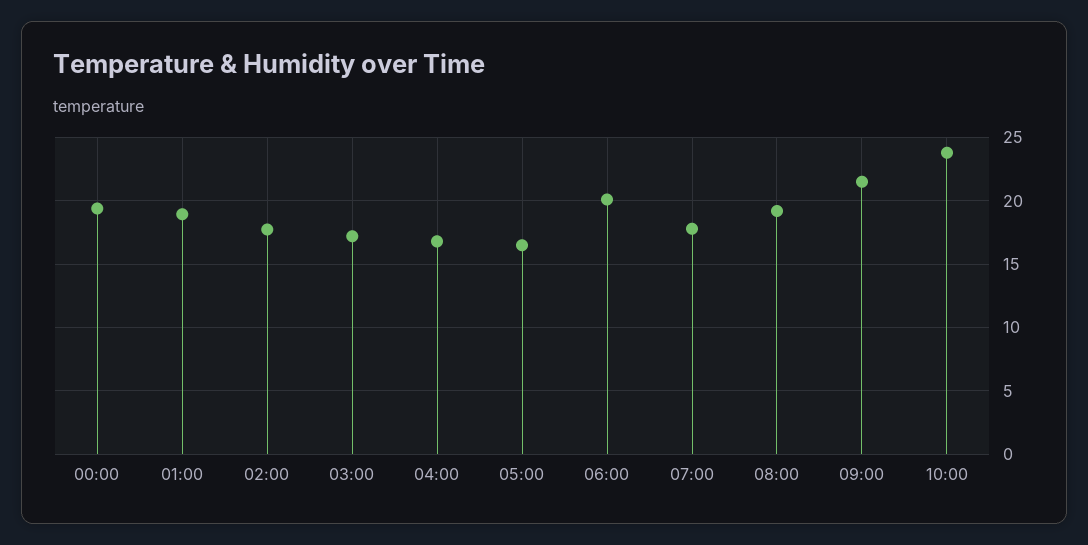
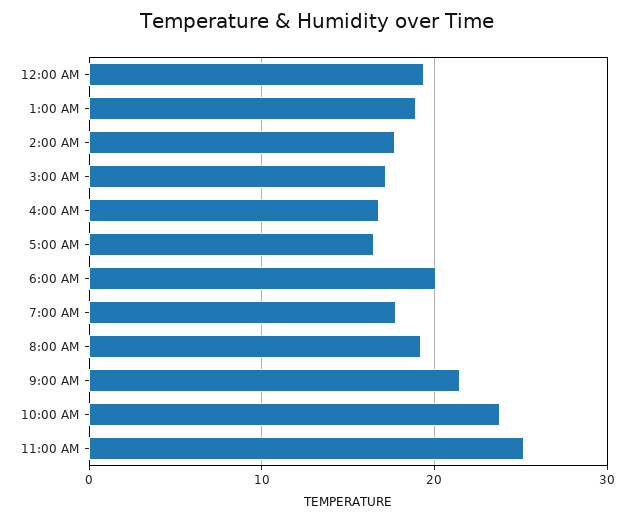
11:00 AM: none -> 25

